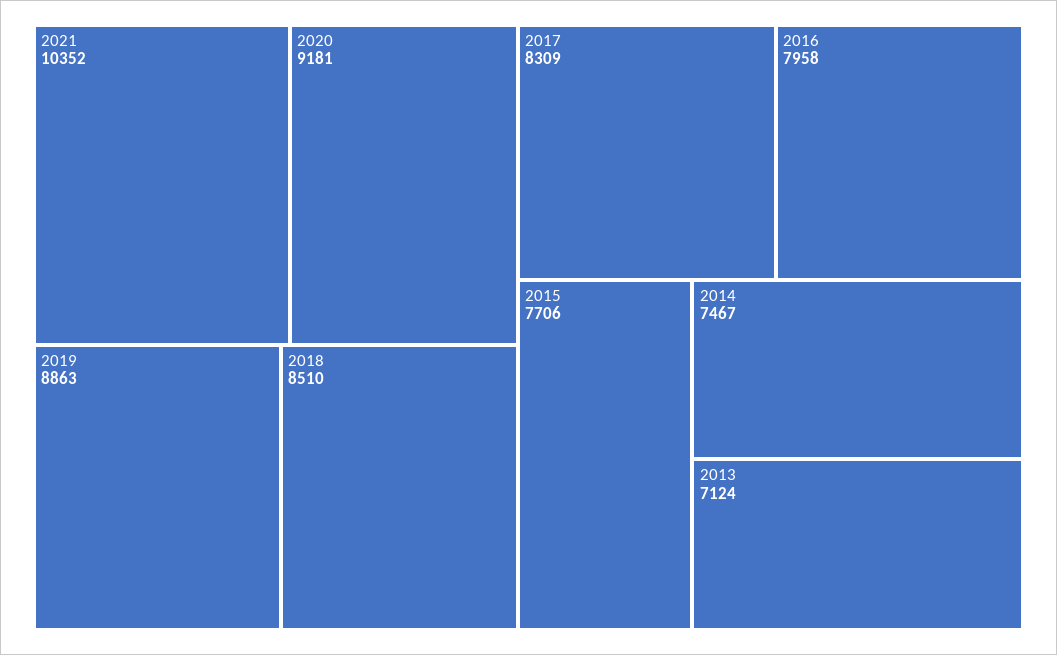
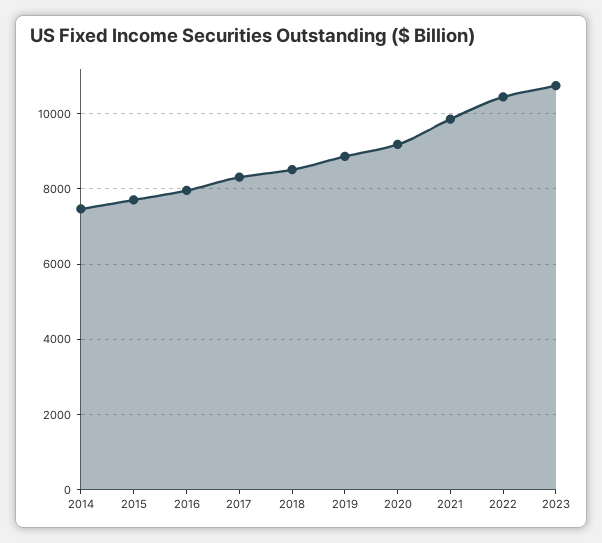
2021: 10352 -> 9800
2013: 7124 -> none
2022: none -> 10400
2023: none -> 10800

